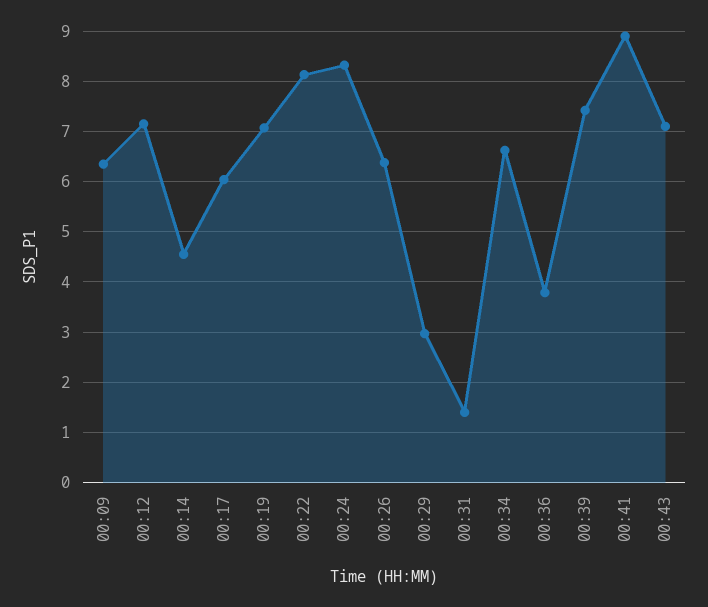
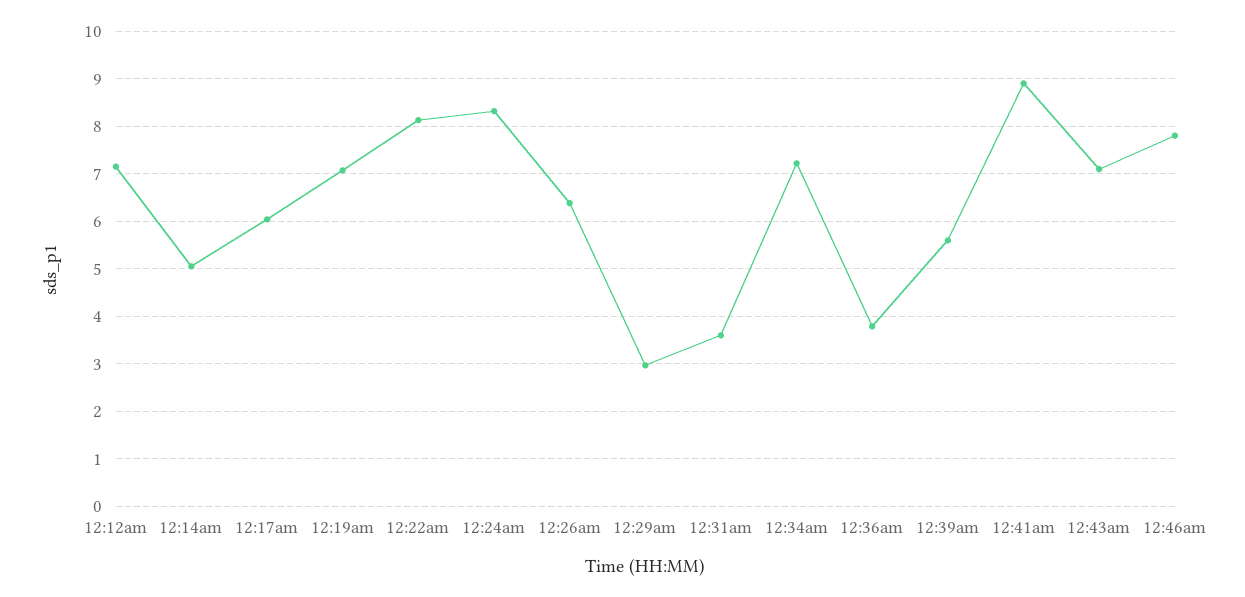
00:09: 6.4 -> none
00:14: 4.6 -> 5
00:31: 1.4 -> 3.6
00:34: 6.6 -> 7.2
00:39: 7.4 -> 5.6
12:46am: none -> 7.8

